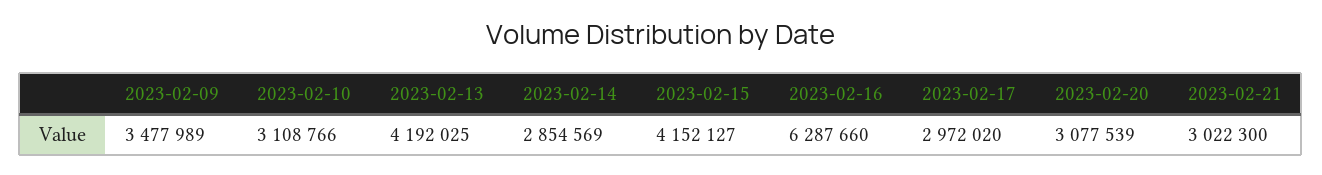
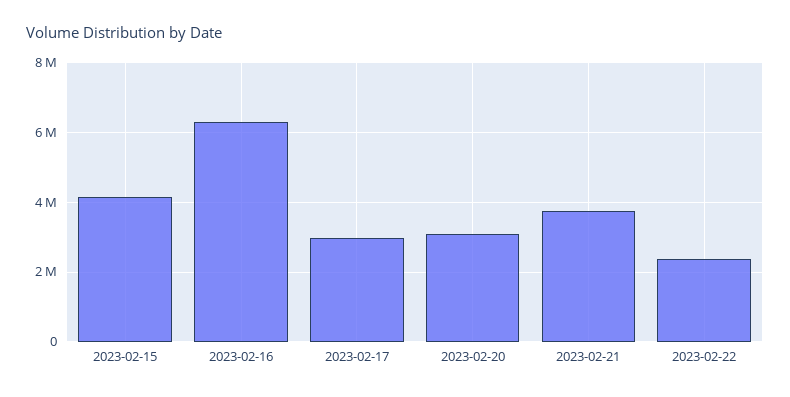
2023-02-09: 3477989 -> none
2023-02-10: 3108766 -> none
2023-02-13: 4192025 -> none
2023-02-14: 2854569 -> none
2023-02-21: 3022300 -> 3800000
2023-02-22: none -> 2400000

